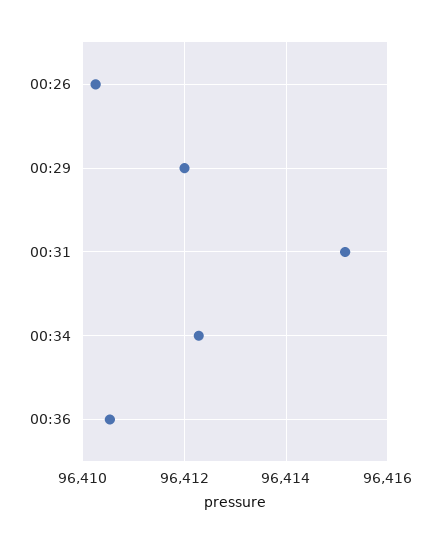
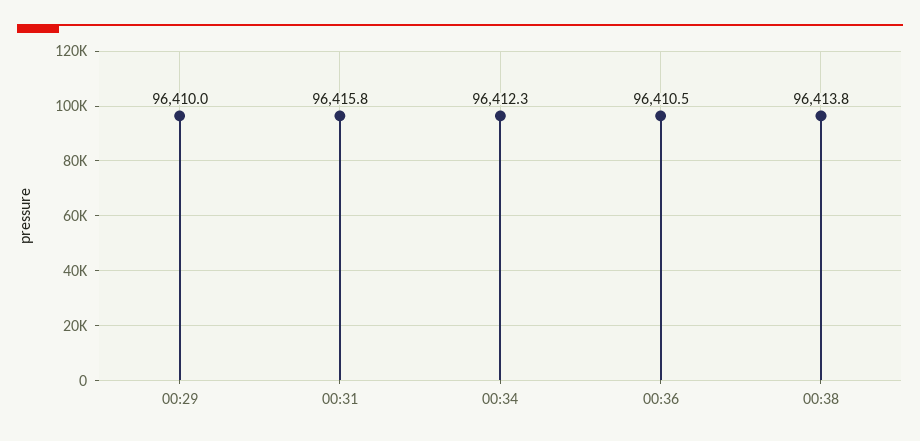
00:26: 96410.2 -> none
00:29: 96412 -> 96410
00:31: 96415.2 -> 96415.8
00:38: none -> 96413.8

